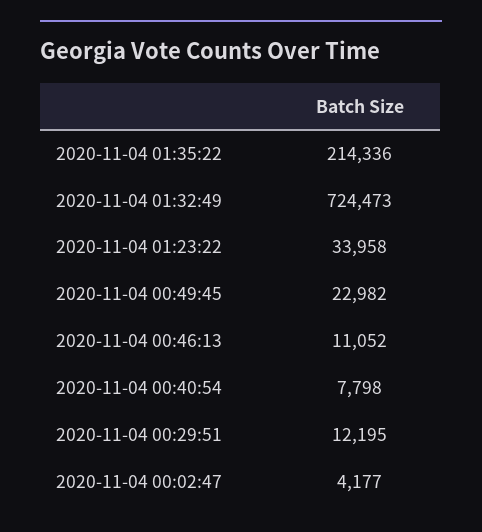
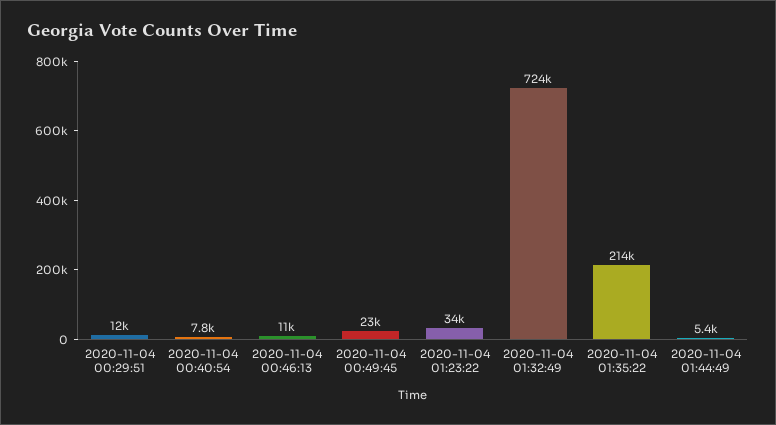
2020-11-04 00:02:47: 4177 -> none
2020-11-04 01:44:49: none -> 5400

